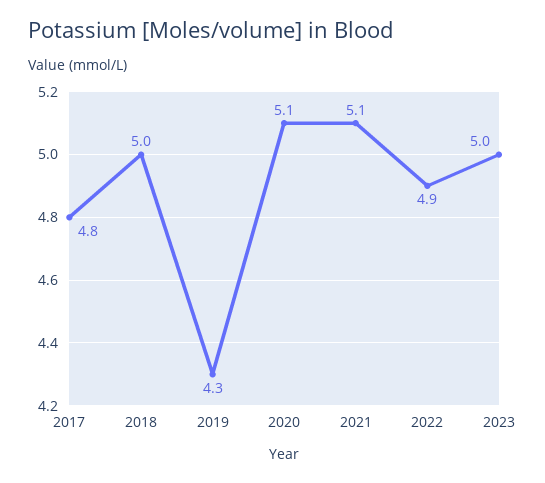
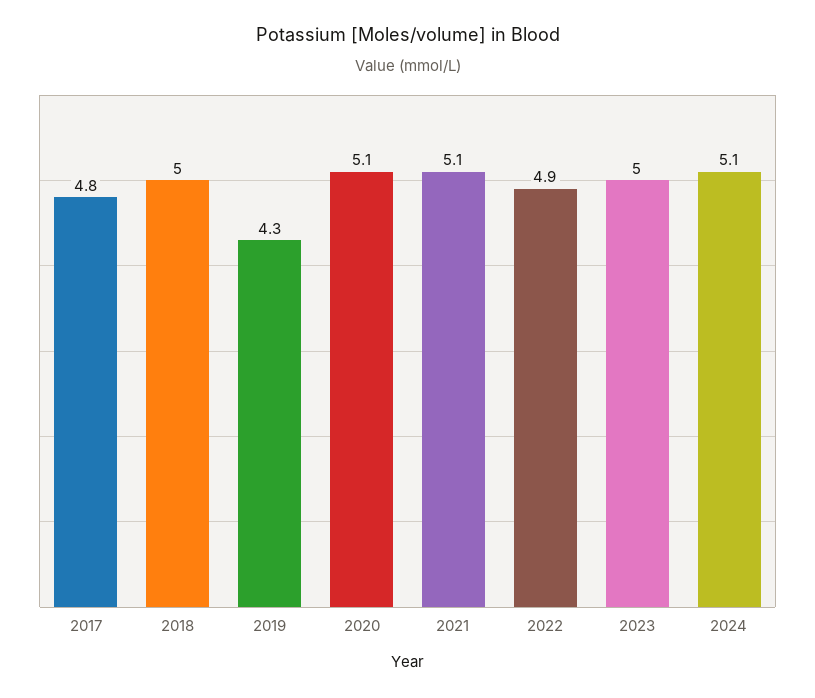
2024: none -> 5.1

